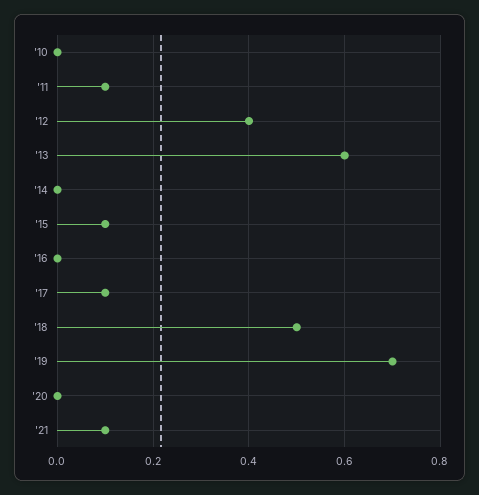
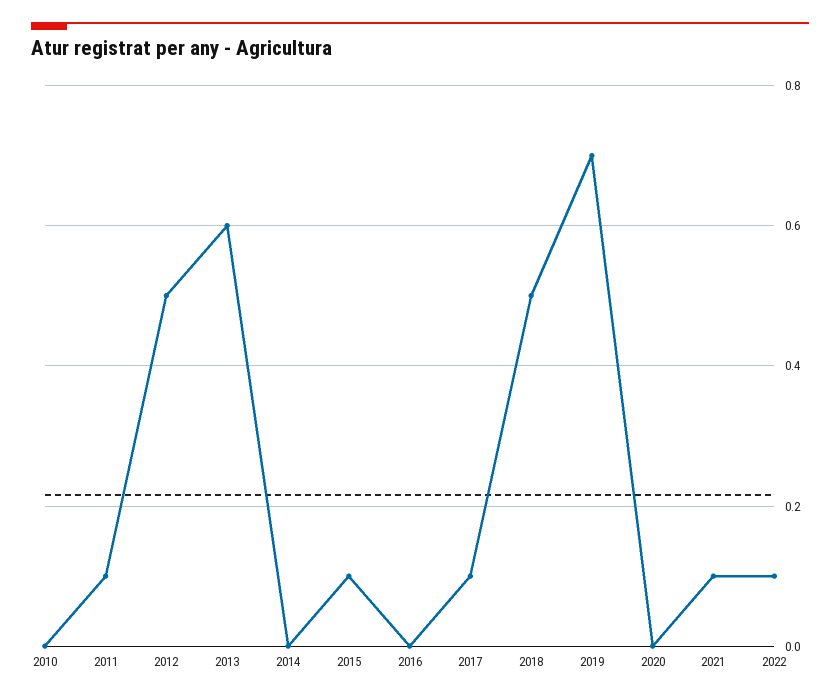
'12: 0.4 -> 0.5
2022: none -> 0.1

